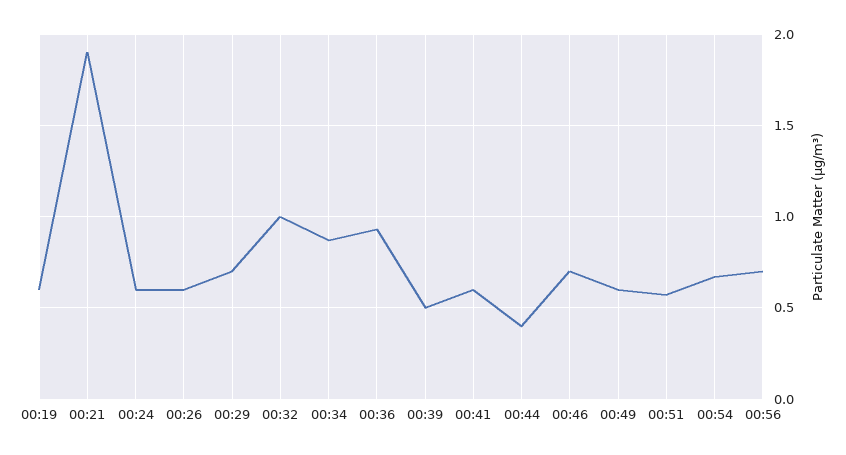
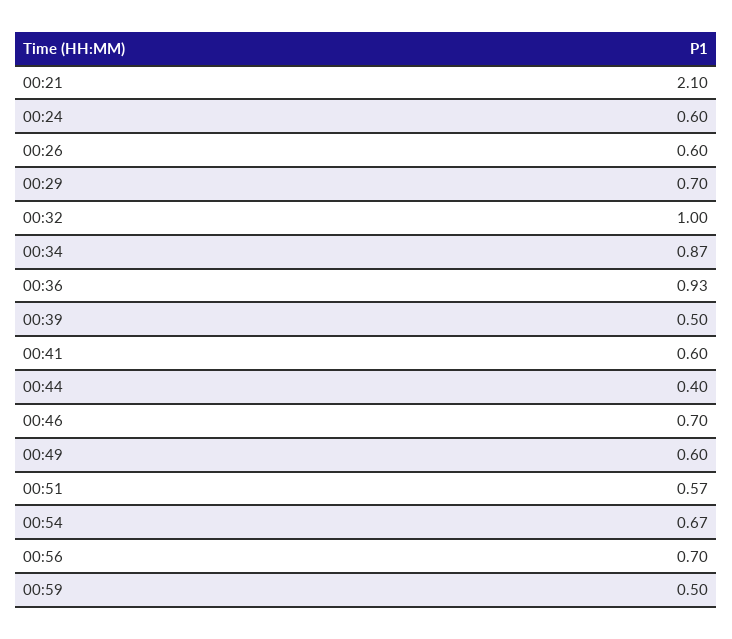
00:19: 0.6 -> none
00:21: 1.9 -> 2.1
00:59: none -> 0.5

